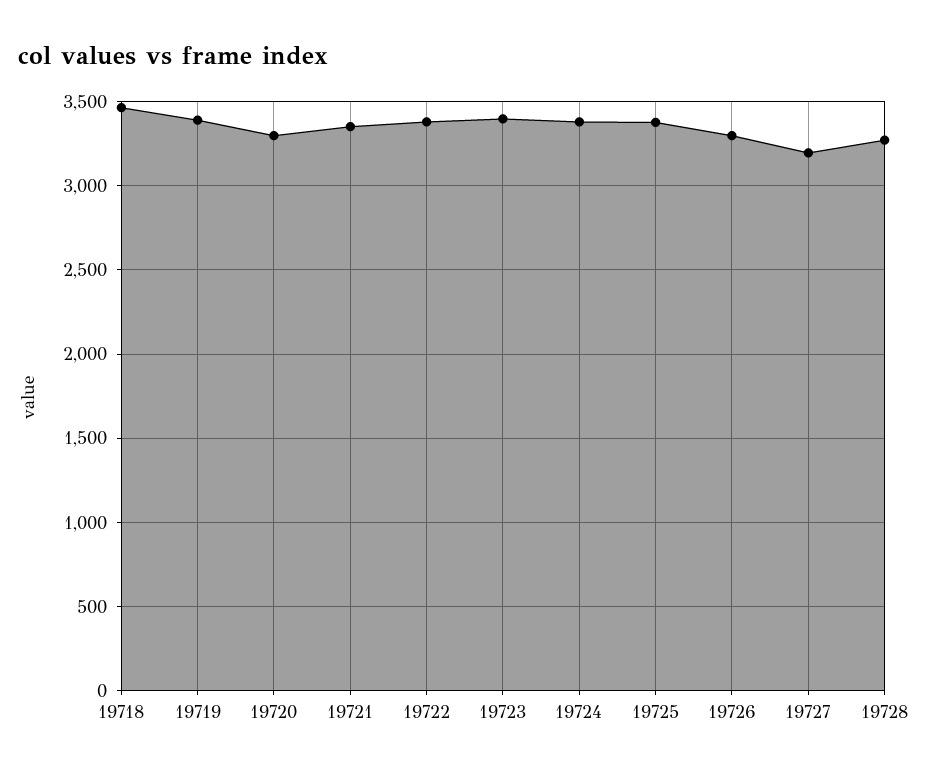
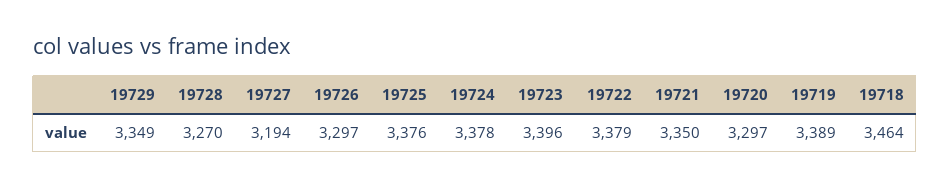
19729: none -> 3349

